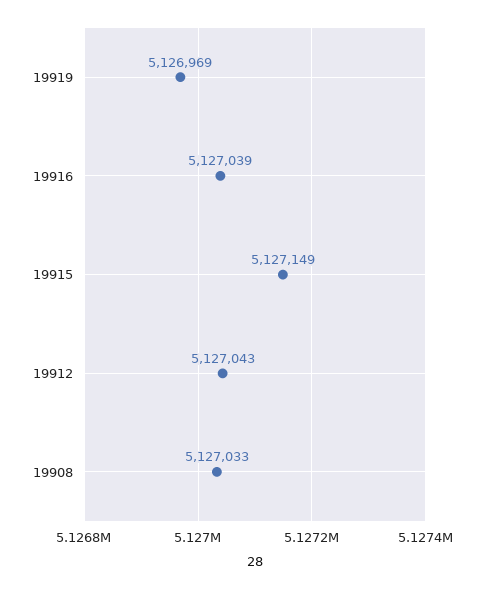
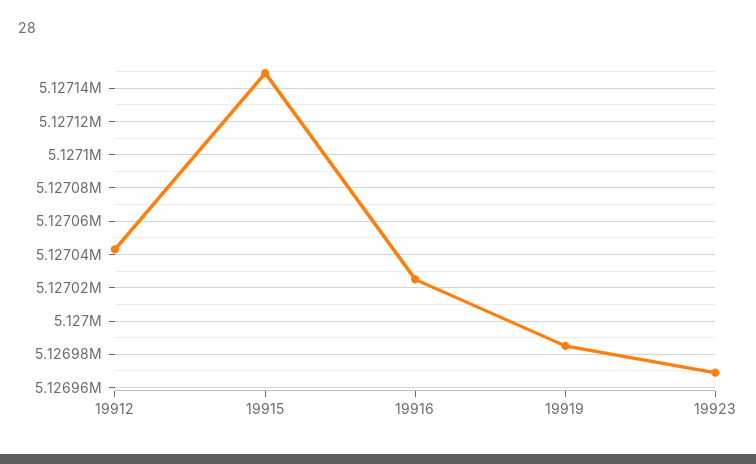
19919: 5126969 -> 5126985
19916: 5127039 -> 5127025
19908: 5127033 -> none
19923: none -> 5126970

